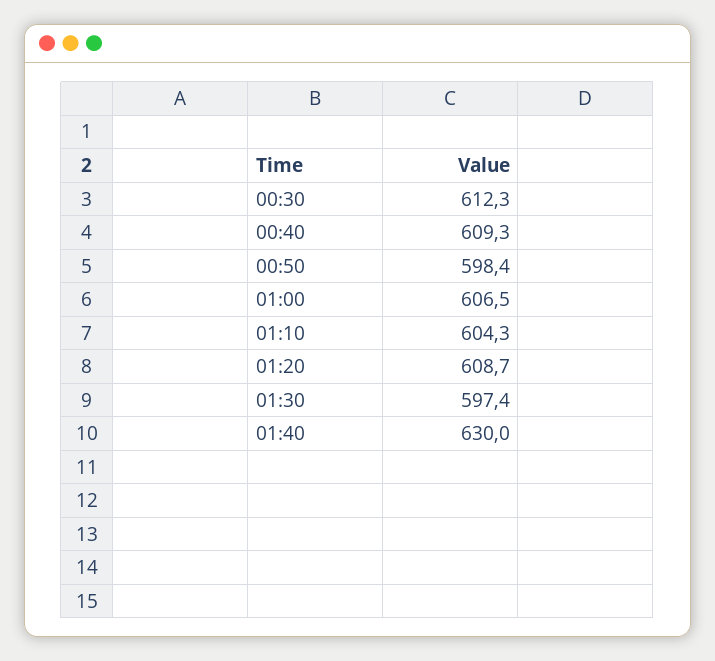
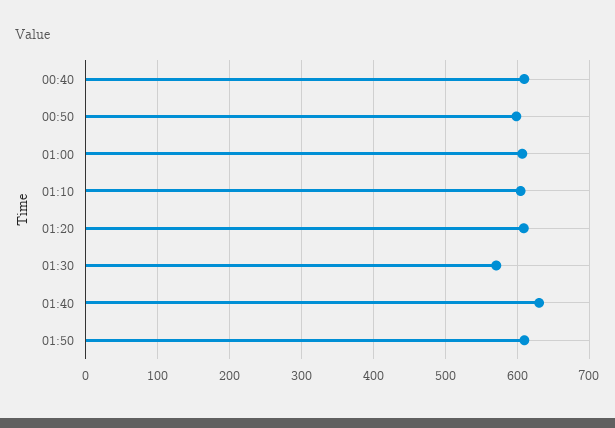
00:30: 612.3 -> none
01:30: 597.4 -> 570
01:50: none -> 610

